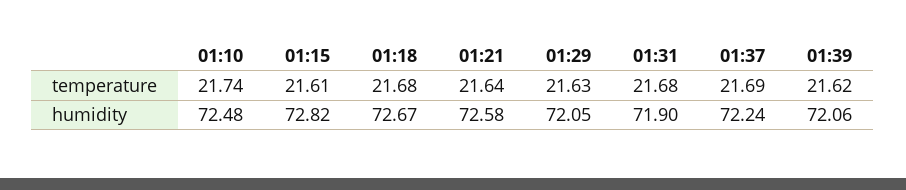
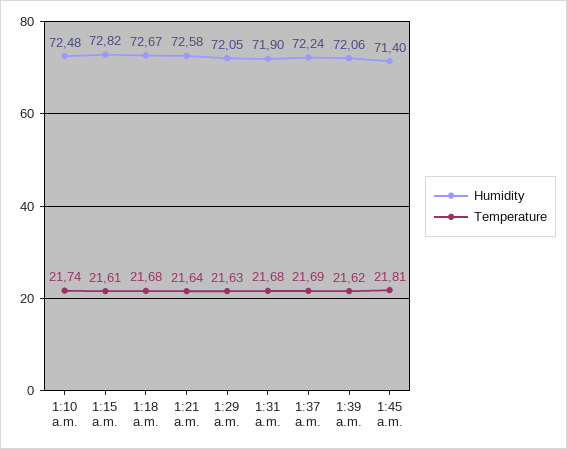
humidity, 1:45 a.m.: none -> 71.4
temperature, 1:45 a.m.: none -> 21.81

